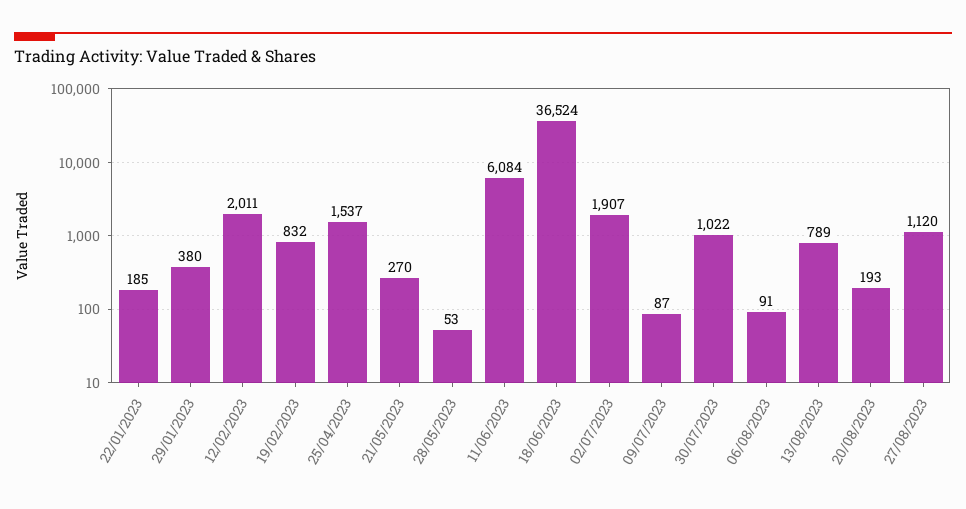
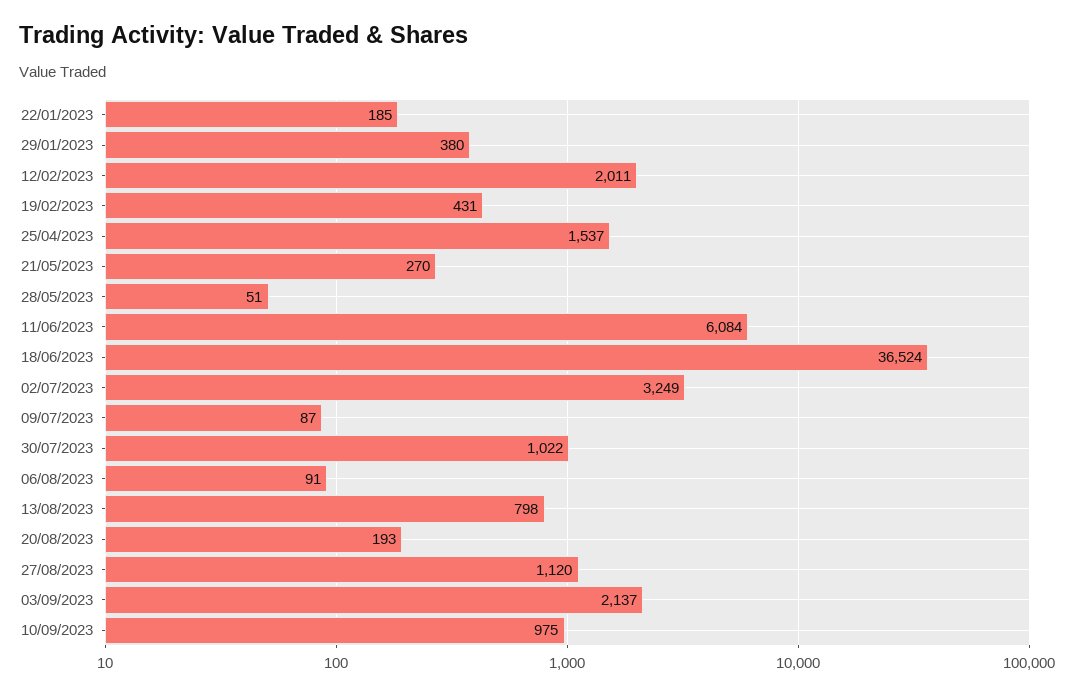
19/02/2023: 832 -> 431
28/05/2023: 53 -> 51
02/07/2023: 1907 -> 3249
13/08/2023: 789 -> 798
03/09/2023: none -> 2137
10/09/2023: none -> 975

